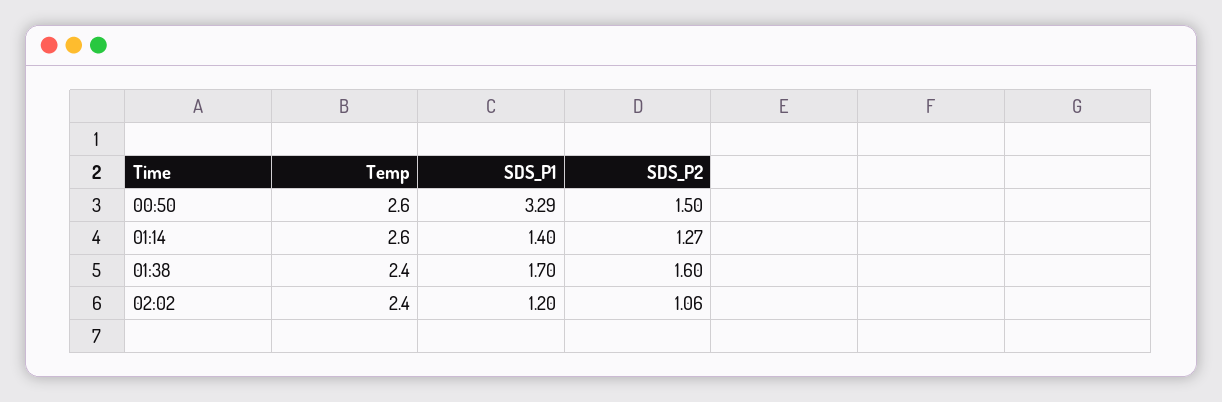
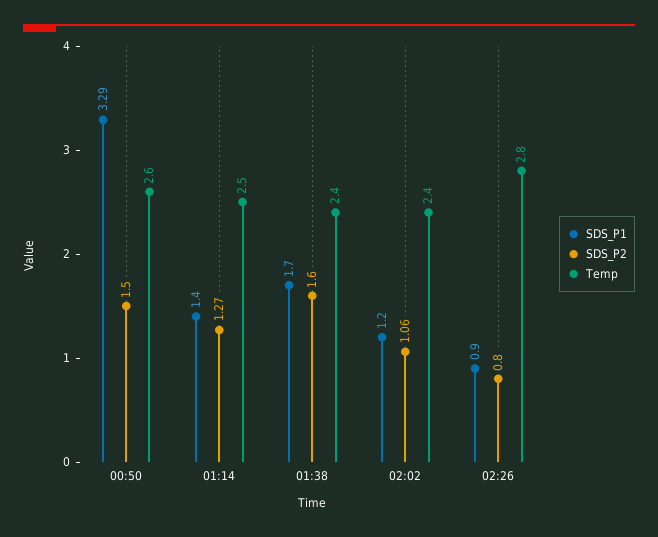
Temp, 01:14: 2.6 -> 2.5
SDS_P1, 02:26: none -> 0.9
SDS_P2, 02:26: none -> 0.8
Temp, 02:26: none -> 2.8

